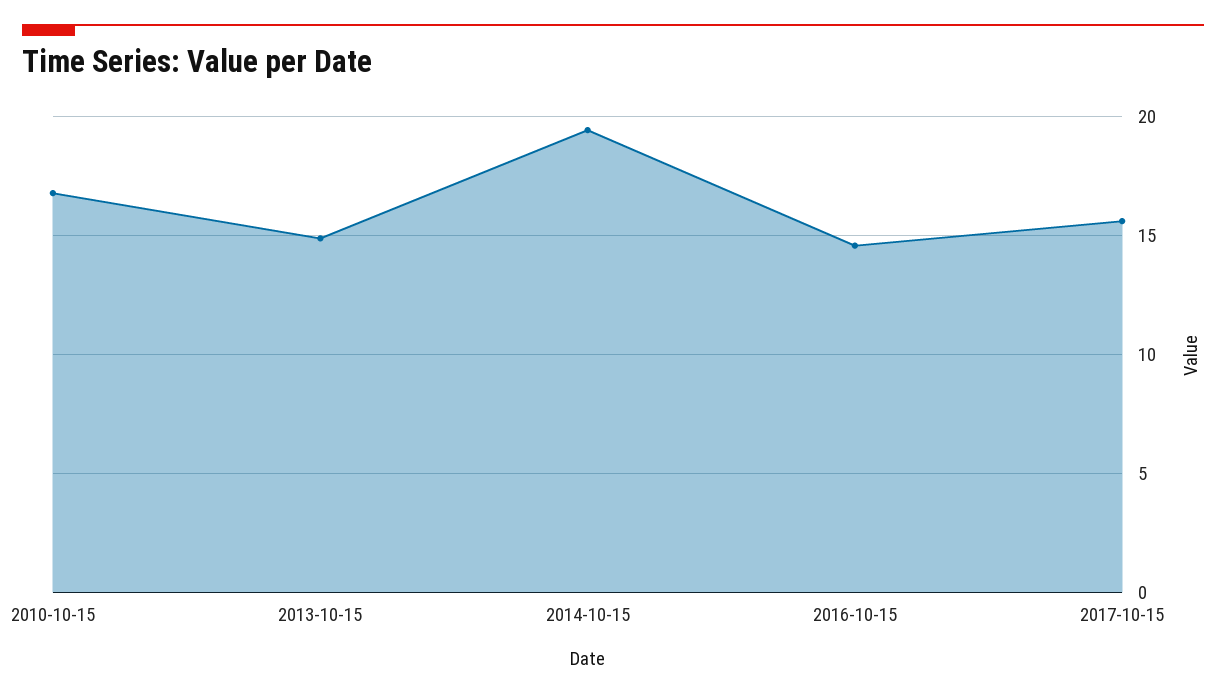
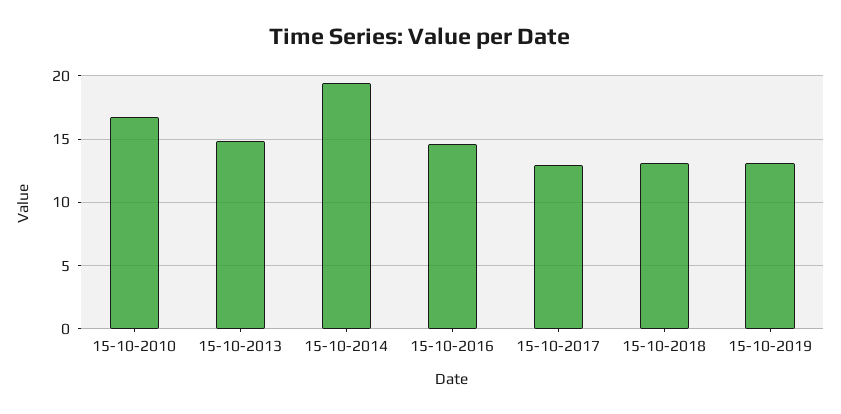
2017-10-15: 15.5 -> 13
15-10-2018: none -> 13
15-10-2019: none -> 13

